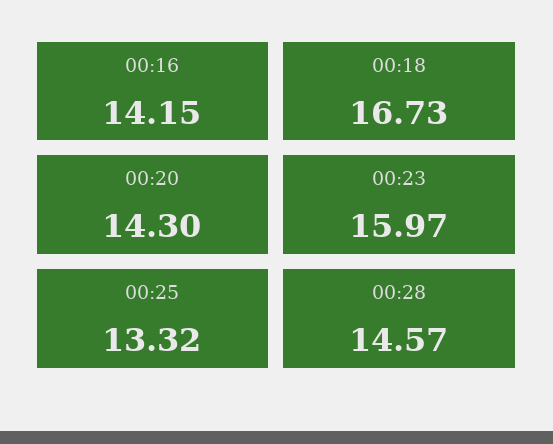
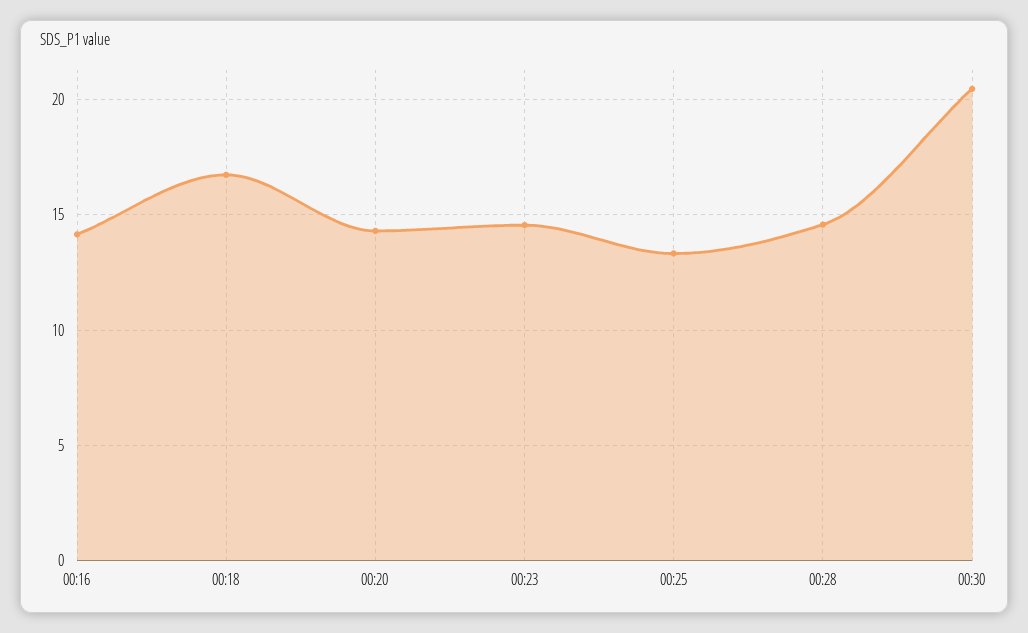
00:23: 15.97 -> 14.5
00:30: none -> 20.5

